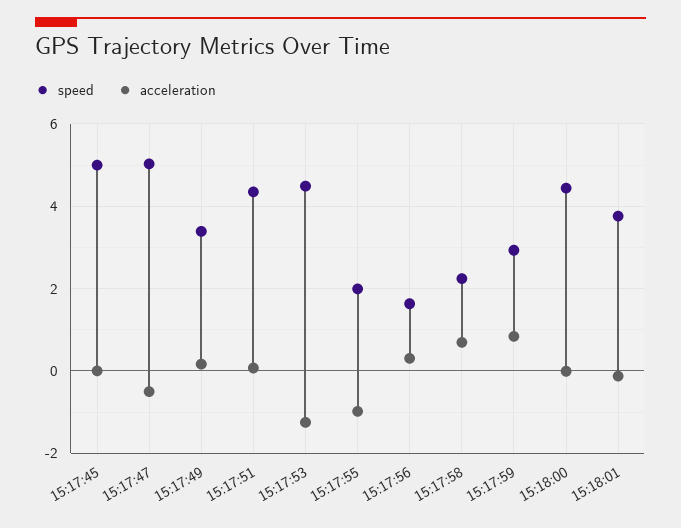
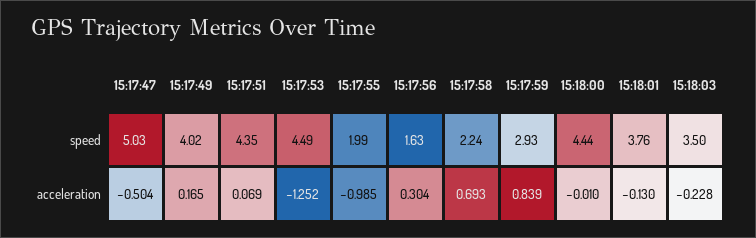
speed, 15:17:45: 5 -> none
acceleration, 15:17:45: 0 -> none
speed, 15:17:49: 3.4 -> 4.02
speed, 15:18:03: none -> 3.5
acceleration, 15:18:03: none -> -0.228

